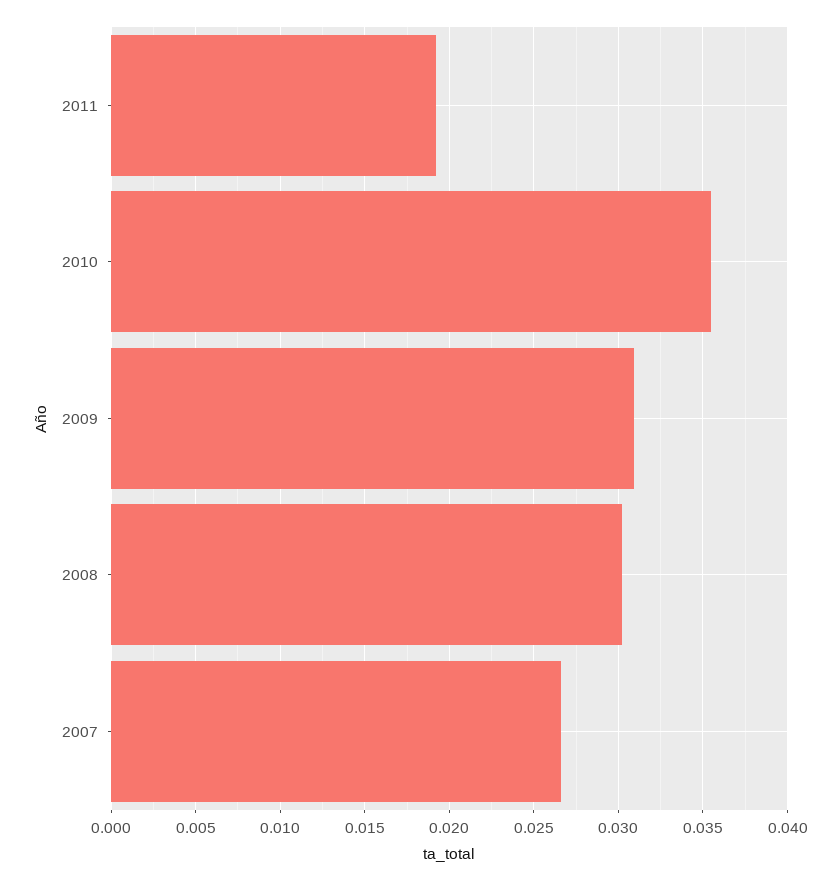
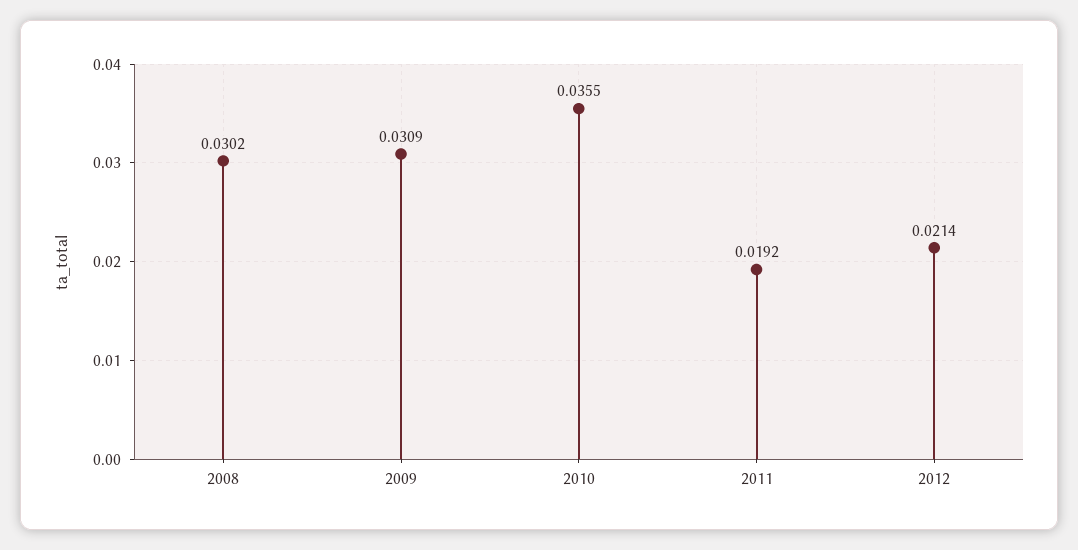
2007: 0.0265 -> none
2012: none -> 0.0214

